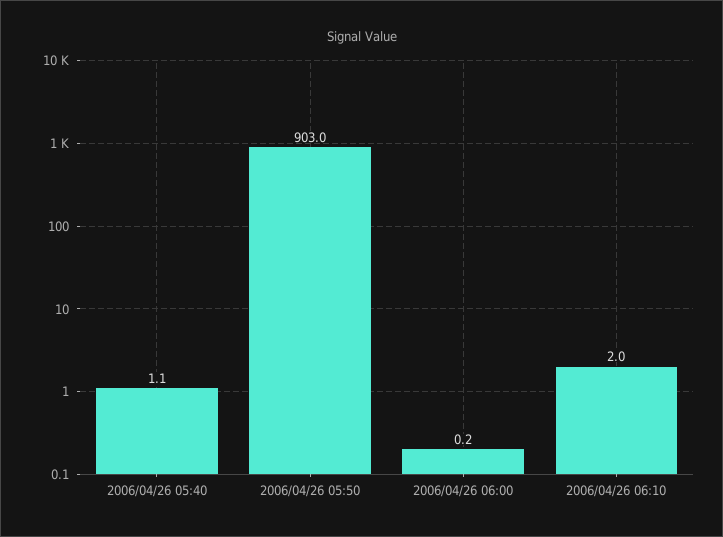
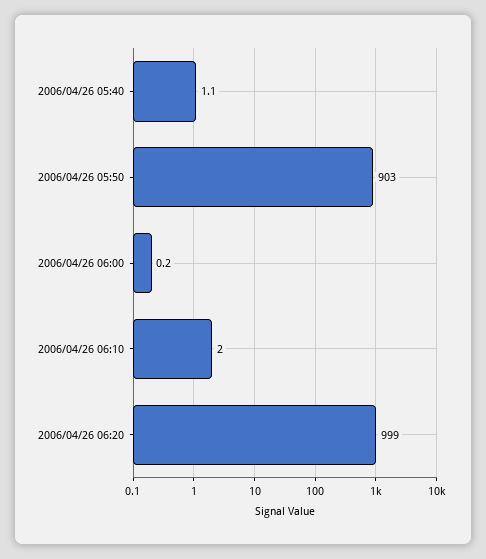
2006/04/26 06:20: none -> 999

